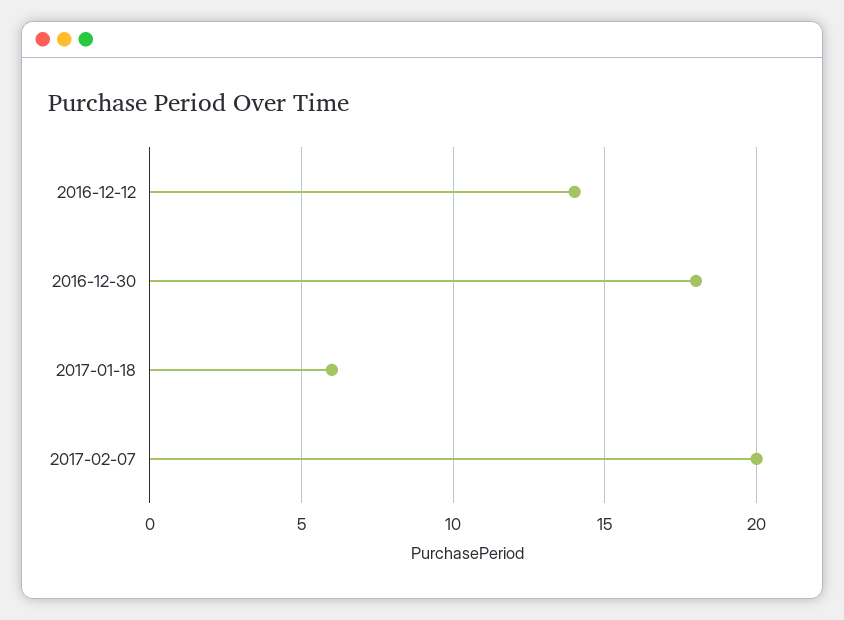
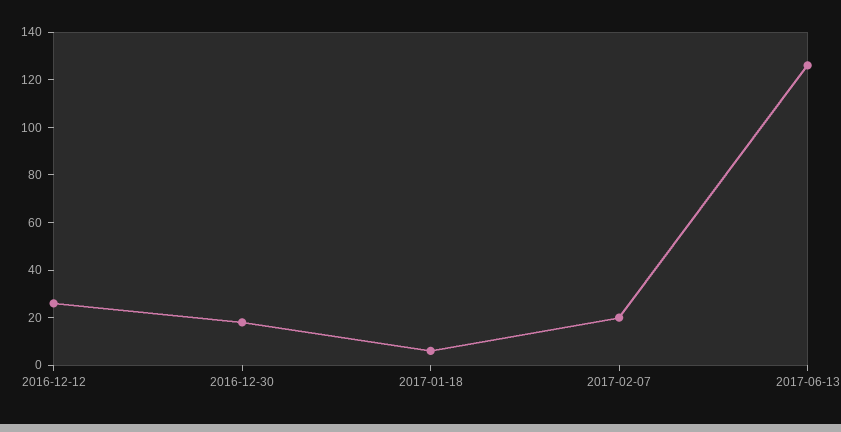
2016-12-12: 14 -> 25
2017-06-13: none -> 125

